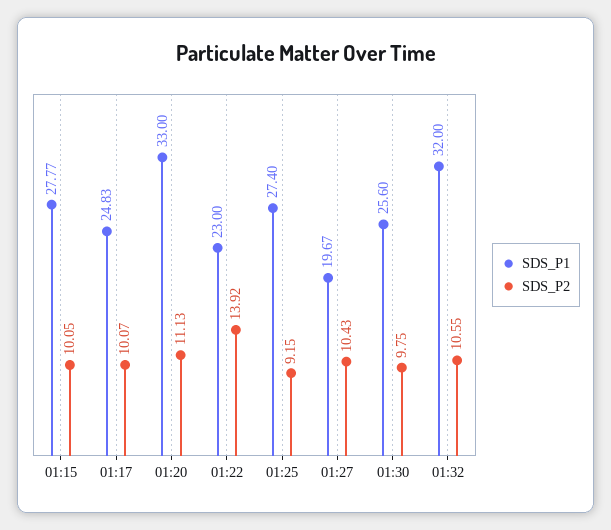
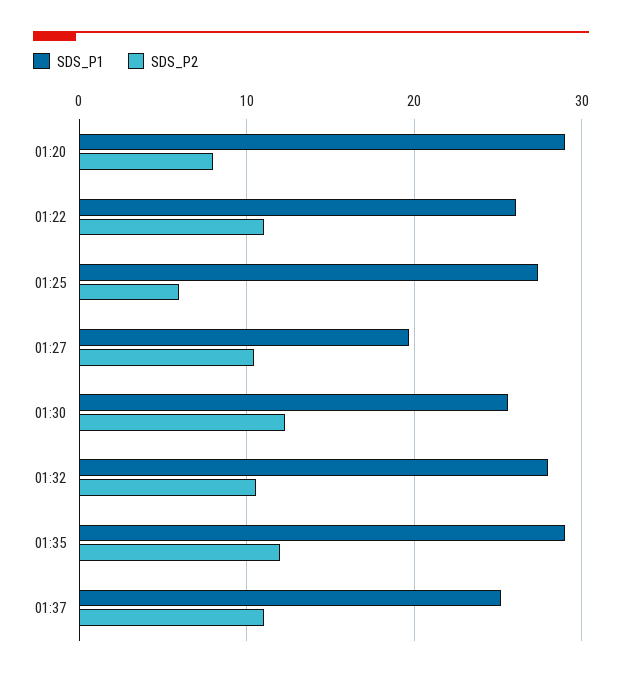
SDS_P1, 01:15: 27.77 -> none
SDS_P2, 01:15: 10.05 -> none
SDS_P1, 01:17: 24.83 -> none
SDS_P2, 01:17: 10.07 -> none
SDS_P1, 01:20: 33 -> 29
SDS_P2, 01:20: 11.13 -> 8
SDS_P1, 01:22: 23 -> 26
SDS_P2, 01:22: 13.92 -> 11
SDS_P2, 01:25: 9.15 -> 6
SDS_P2, 01:30: 9.75 -> 12
SDS_P1, 01:32: 32 -> 28
SDS_P1, 01:35: none -> 29
SDS_P2, 01:35: none -> 12
SDS_P1, 01:37: none -> 25
SDS_P2, 01:37: none -> 11

